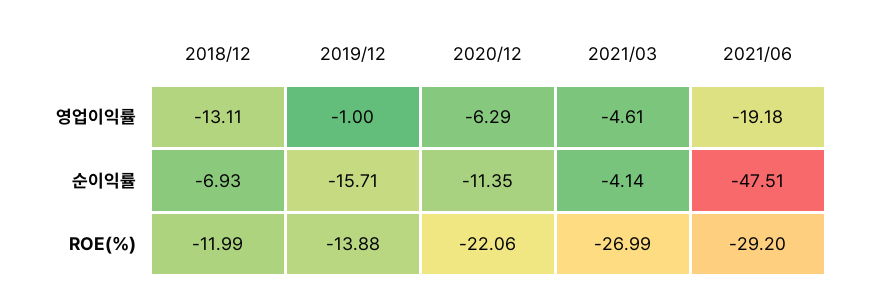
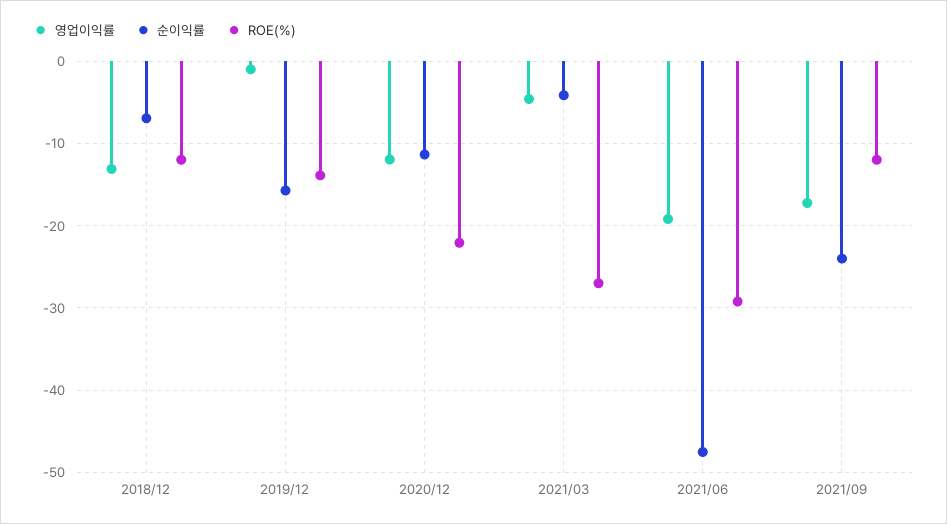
영업이익률, 2020/12: -6.29 -> -12
영업이익률, 2021/09: none -> -17
순이익률, 2021/09: none -> -24
ROE(%), 2021/09: none -> -12

